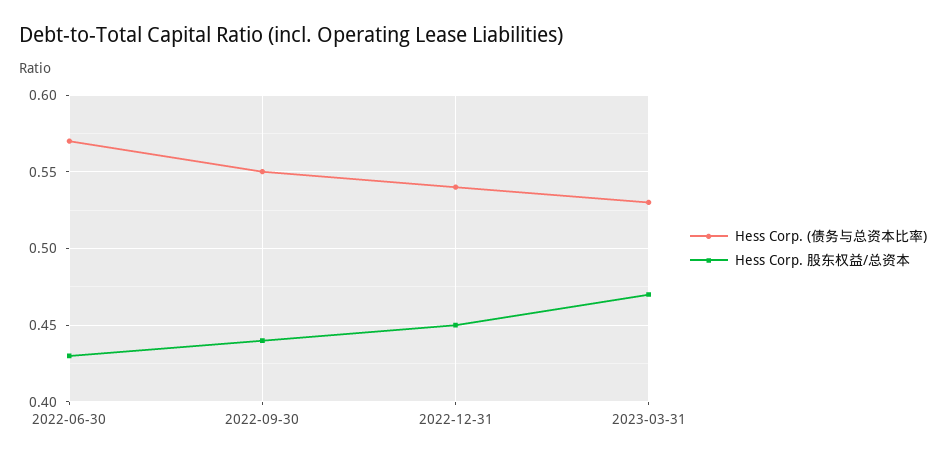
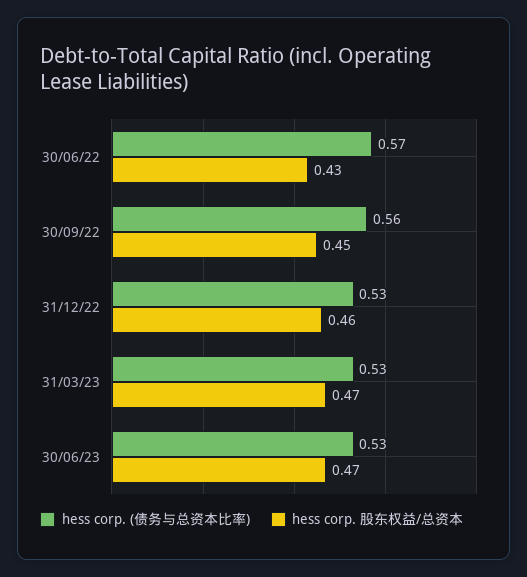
Hess Corp. (债务与总资本比率), 2022-09-30: 0.55 -> 0.56
Hess Corp. 股东权益/总资本, 2022-09-30: 0.44 -> 0.45
Hess Corp. (债务与总资本比率), 2022-12-31: 0.54 -> 0.53
Hess Corp. 股东权益/总资本, 2022-12-31: 0.45 -> 0.46
Hess Corp. (债务与总资本比率), 30/06/23: none -> 0.53
Hess Corp. 股东权益/总资本, 30/06/23: none -> 0.47

